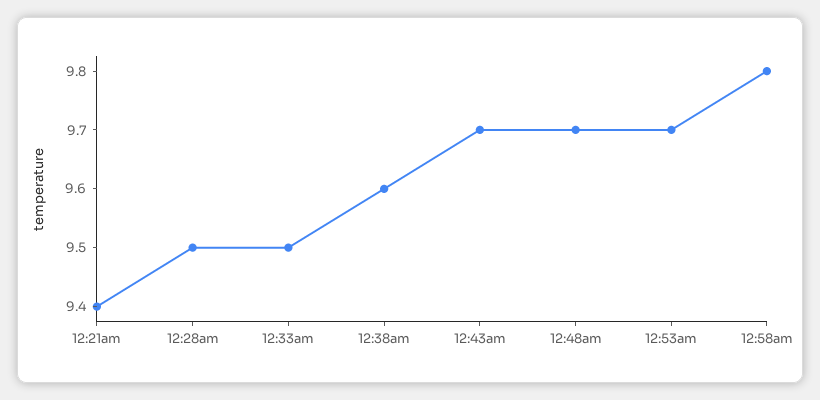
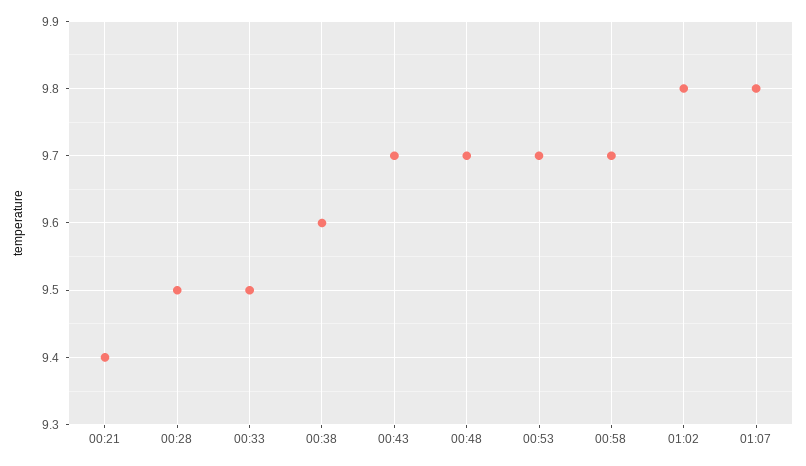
12:58am: 9.8 -> 9.7
01:02: none -> 9.8
01:07: none -> 9.8

